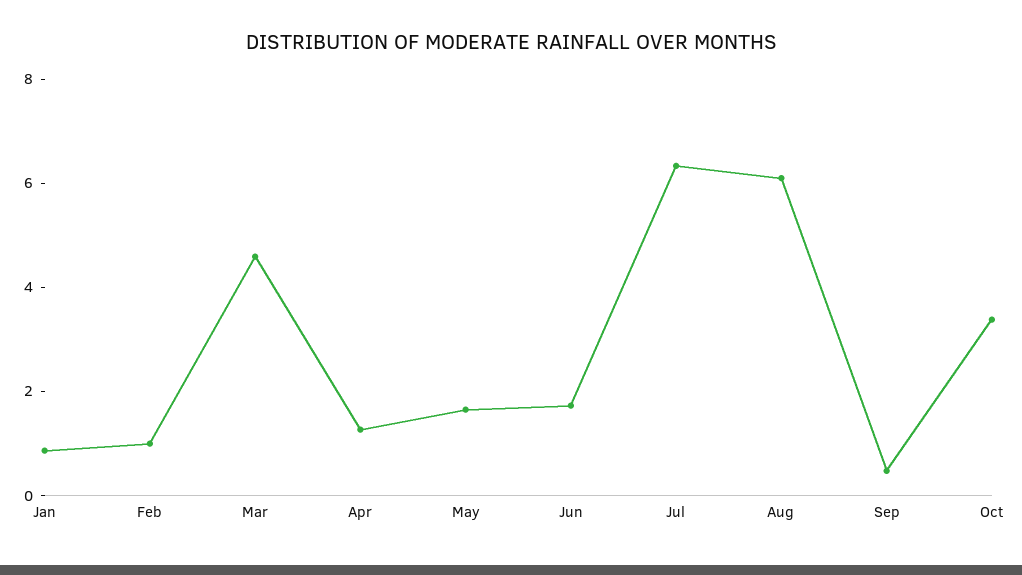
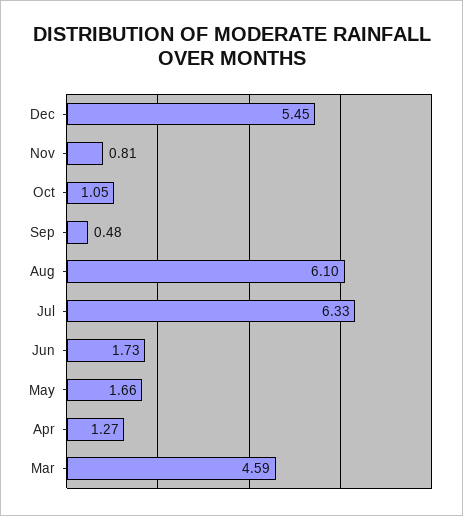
Jan: 1 -> none
Feb: 1 -> none
Oct: 3.5 -> 1.05
Dec: none -> 5.45
Nov: none -> 0.81

